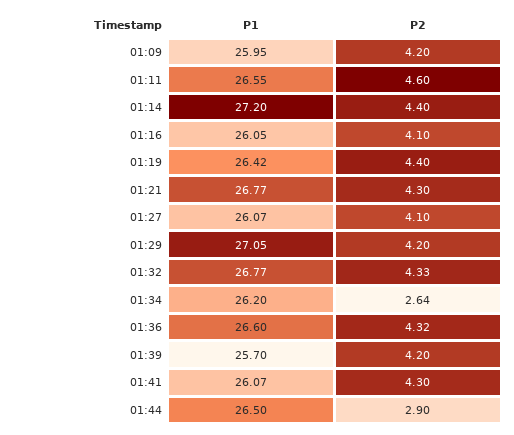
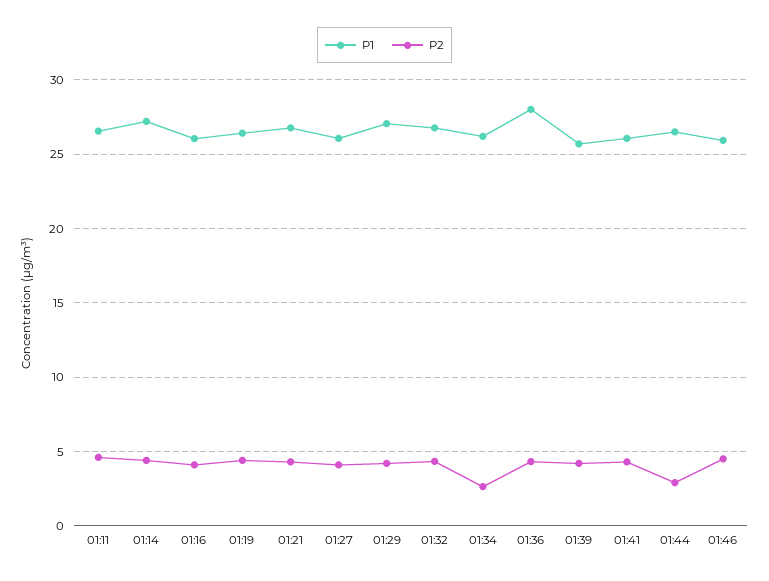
P1, 01:09: 25.95 -> none
P2, 01:09: 4.2 -> none
P1, 01:36: 26.6 -> 28
P1, 01:46: none -> 26
P2, 01:46: none -> 4.5

